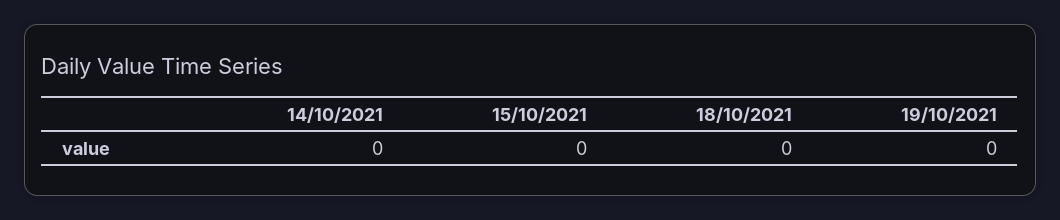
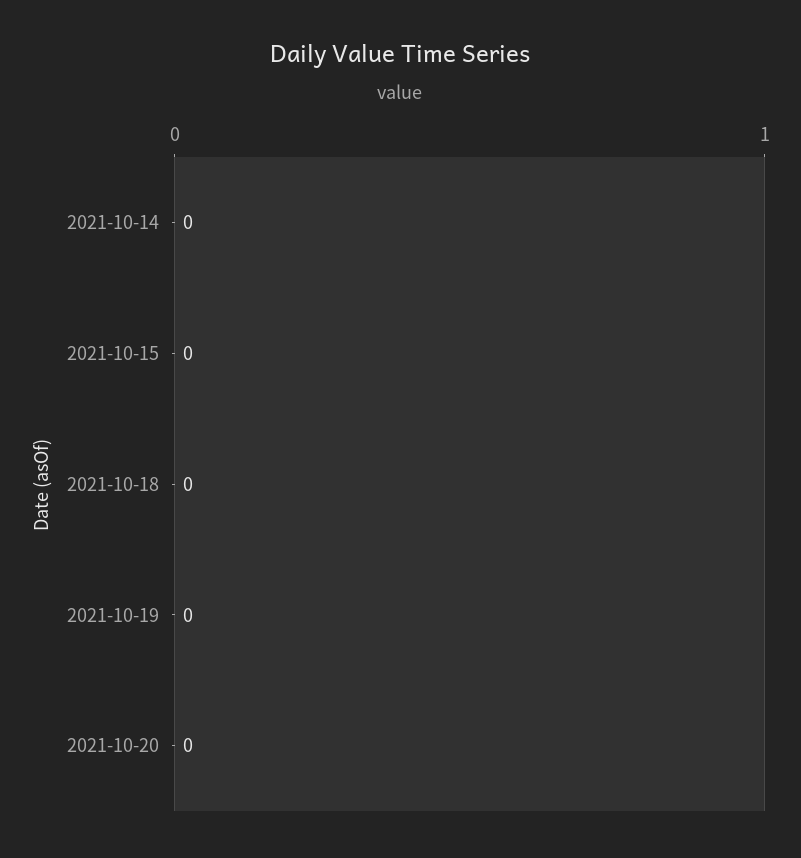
2021-10-20: none -> 0

